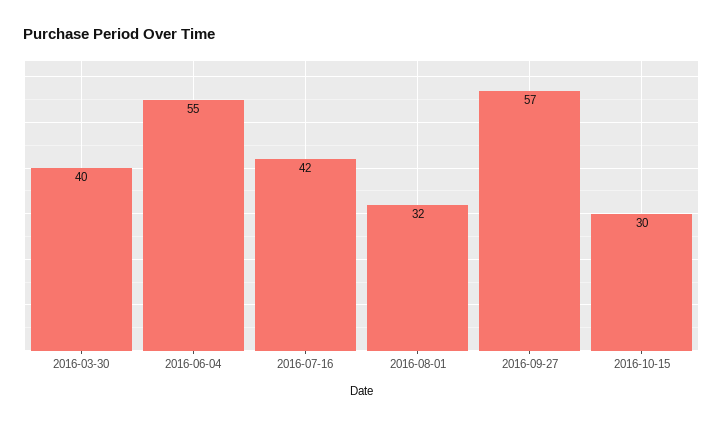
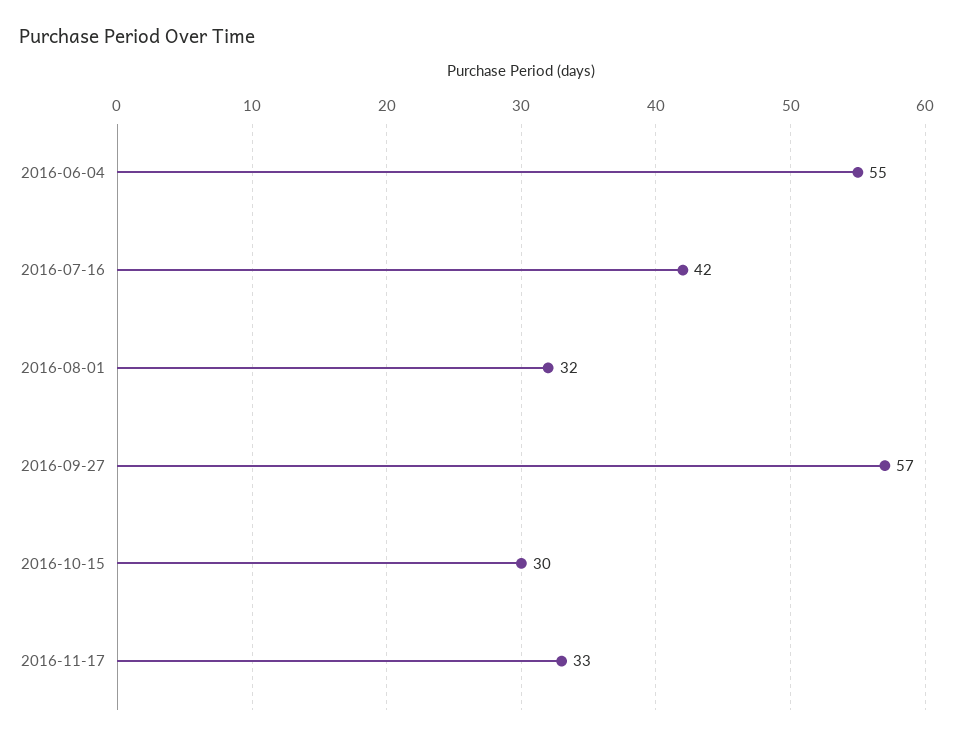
2016-03-30: 40 -> none
2016-11-17: none -> 33

